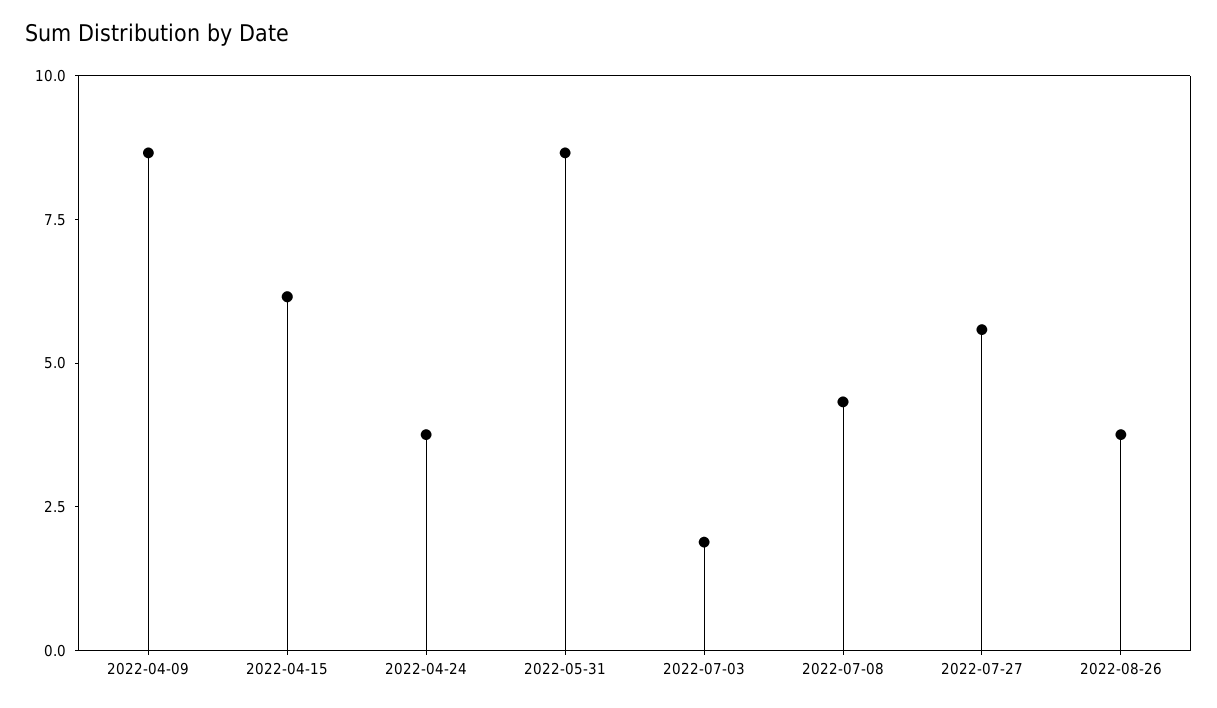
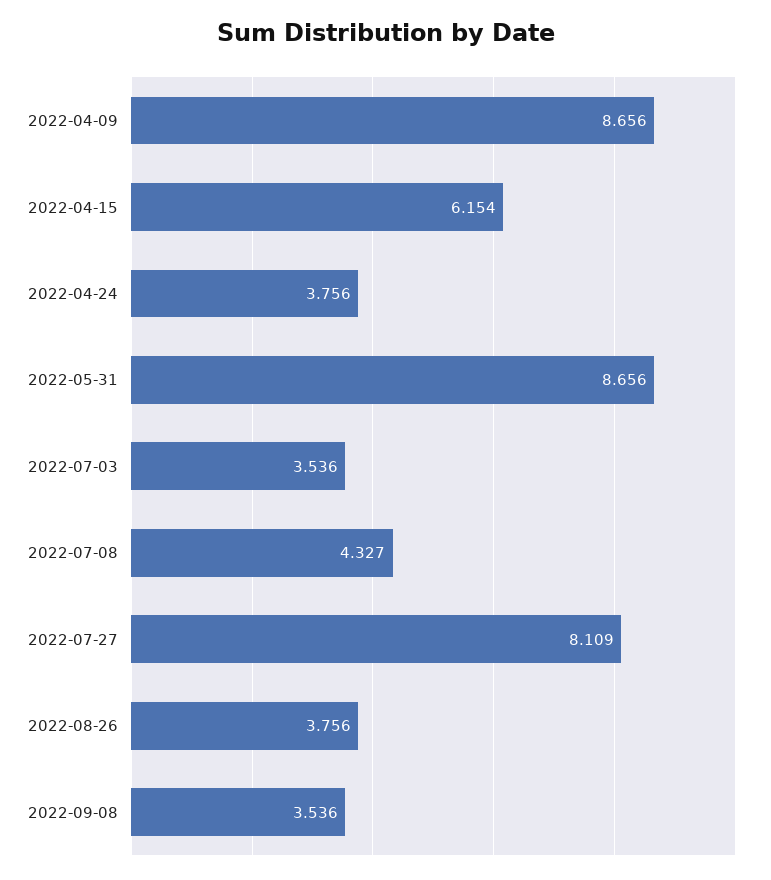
2022-07-03: 2 -> 3.536
2022-07-27: 5.5 -> 8.109
2022-09-08: none -> 3.536

